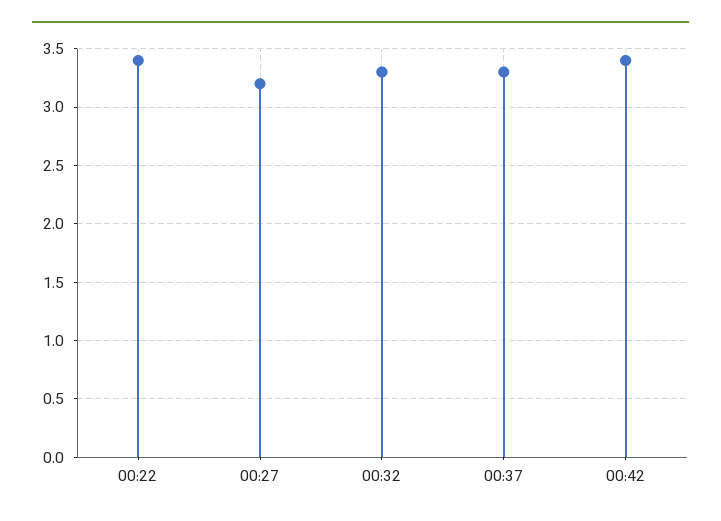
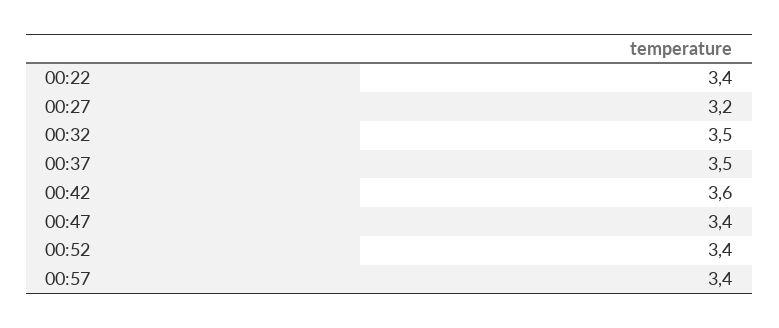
00:32: 3.3 -> 3.5
00:37: 3.3 -> 3.5
00:42: 3.4 -> 3.6
00:47: none -> 3.4
00:52: none -> 3.4
00:57: none -> 3.4

